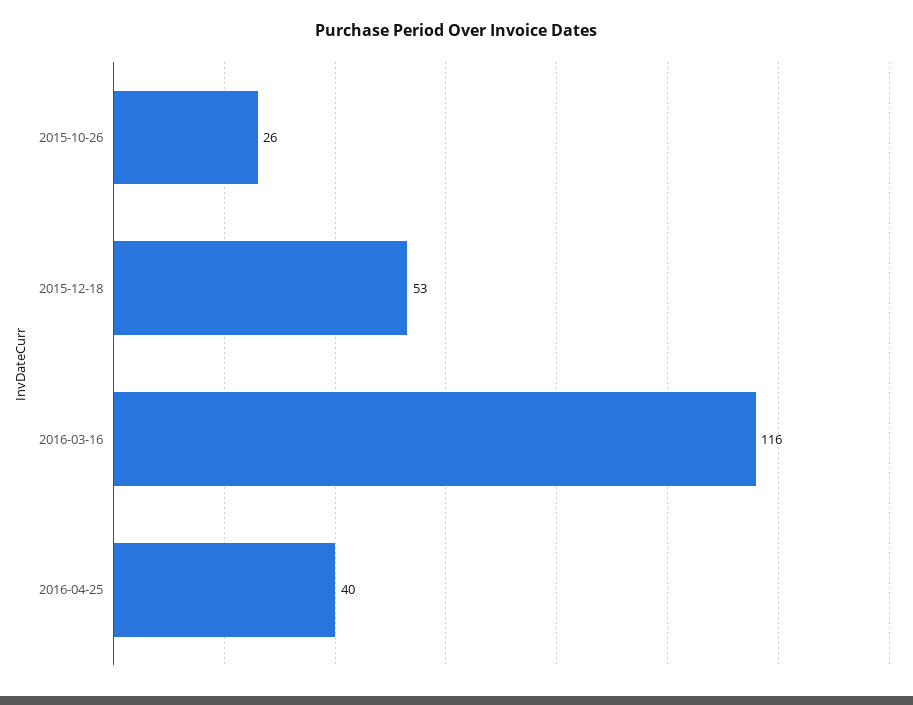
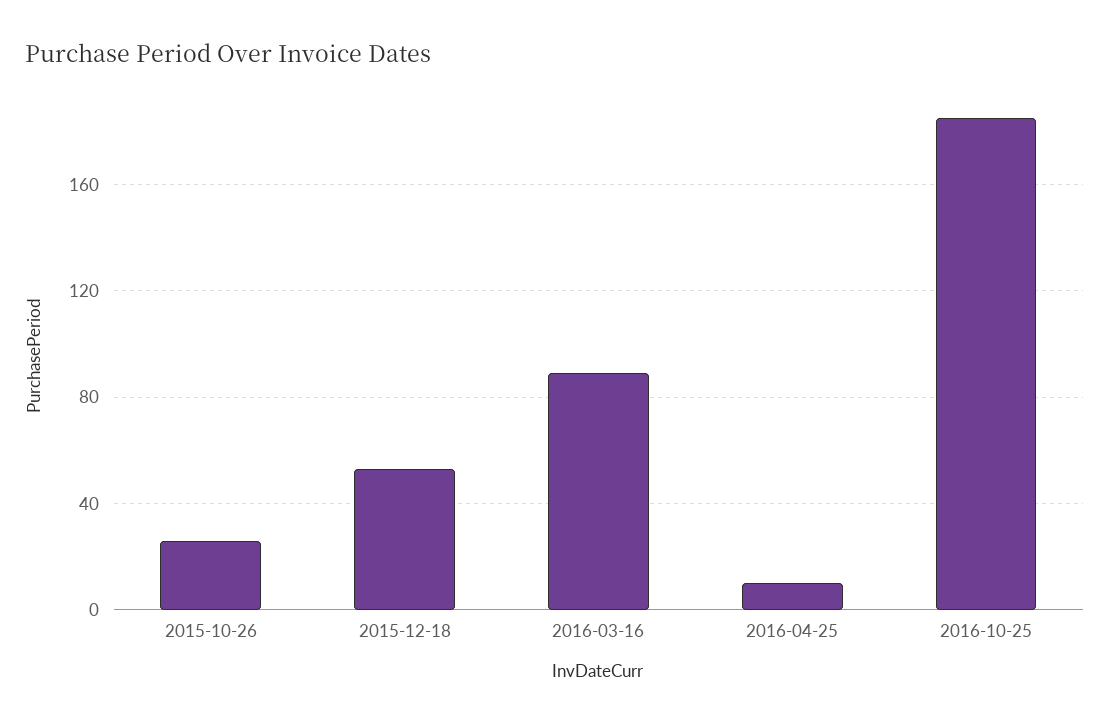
2016-03-16: 116 -> 90
2016-04-25: 40 -> 10
2016-10-25: none -> 185

